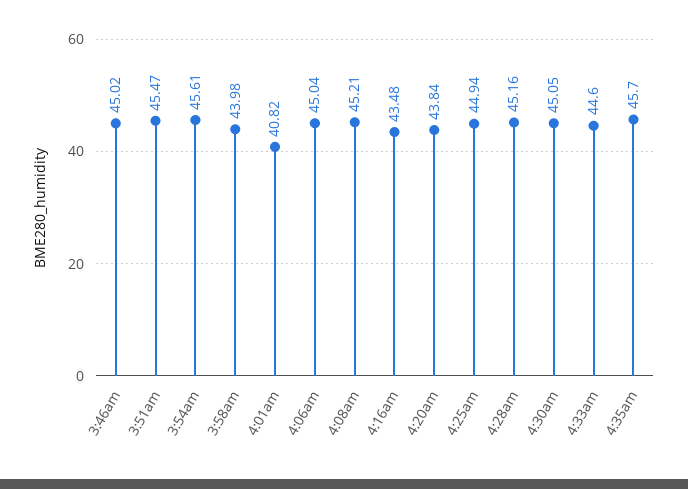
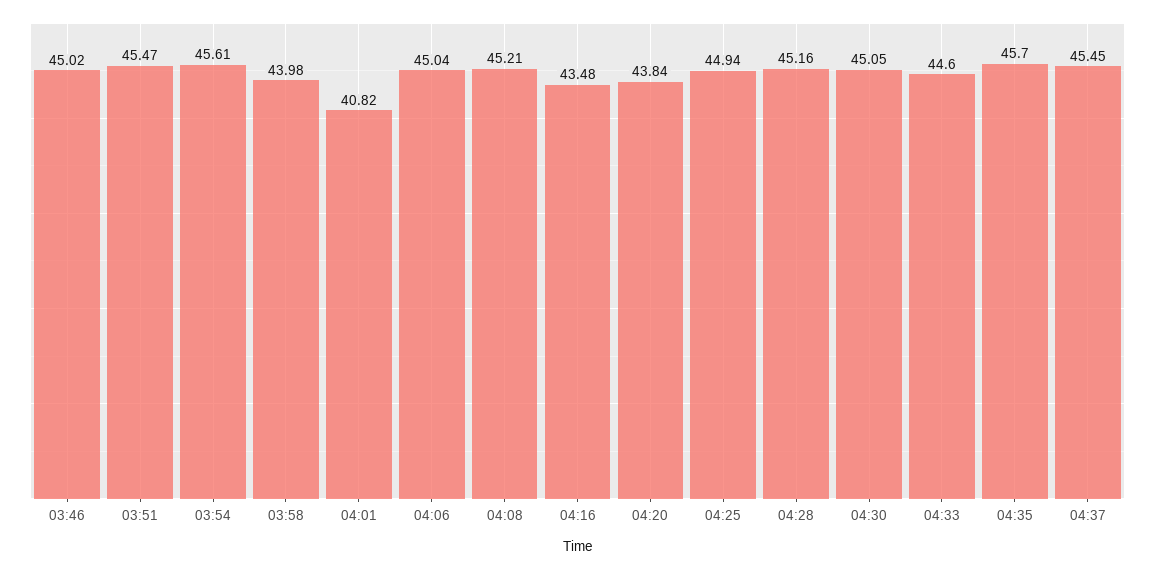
04:37: none -> 45.45

